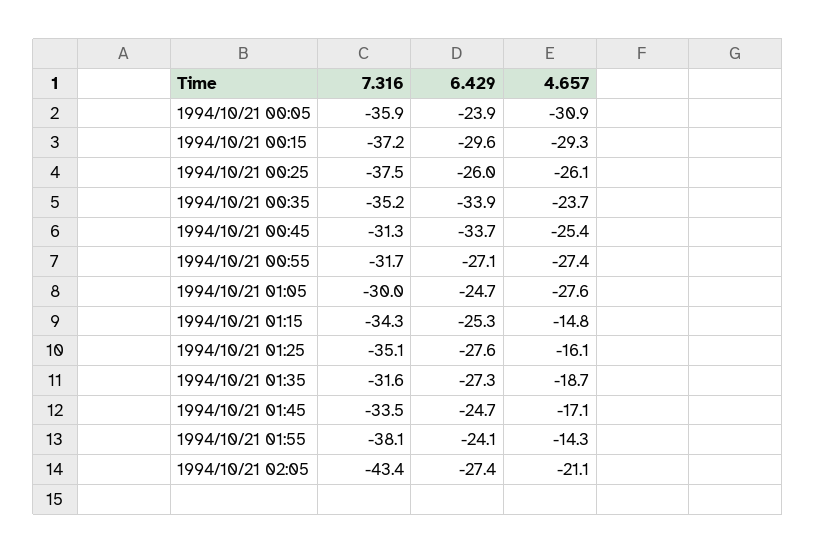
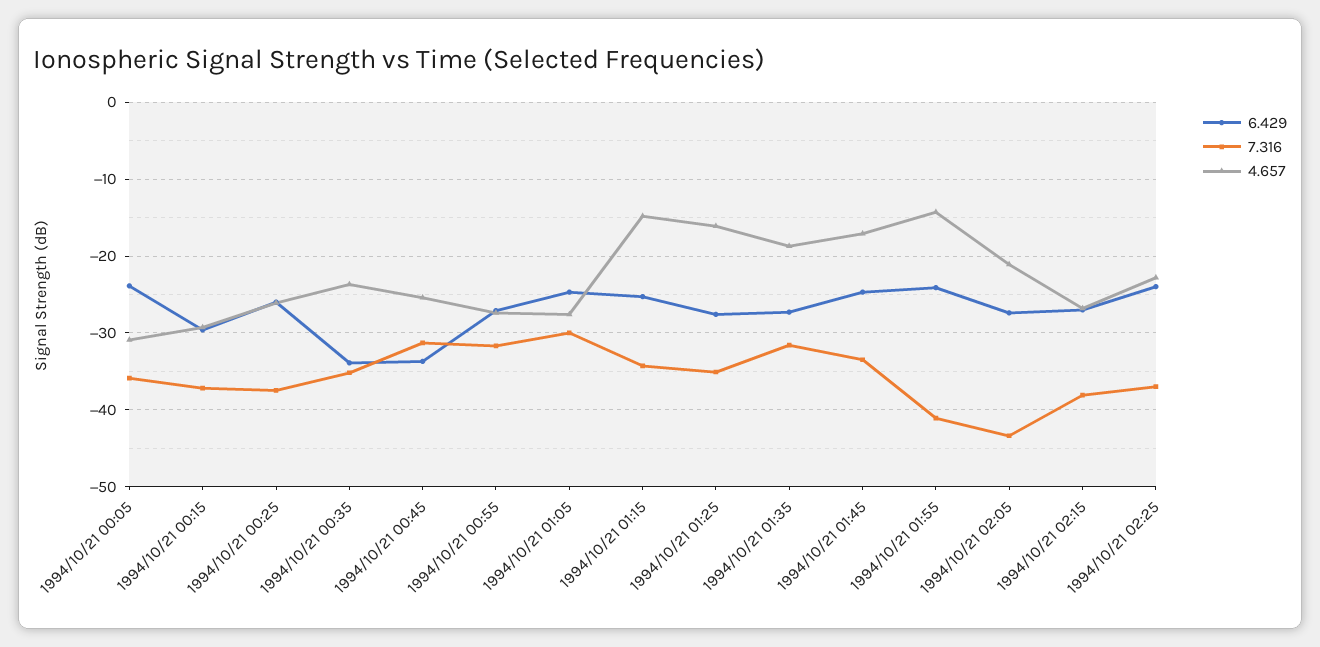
7.316, 1994/10/21 01:55: -38.1 -> -41
6.429, 1994/10/21 02:15: none -> -27
7.316, 1994/10/21 02:15: none -> -38
4.657, 1994/10/21 02:15: none -> -27
6.429, 1994/10/21 02:25: none -> -24
7.316, 1994/10/21 02:25: none -> -37
4.657, 1994/10/21 02:25: none -> -23

